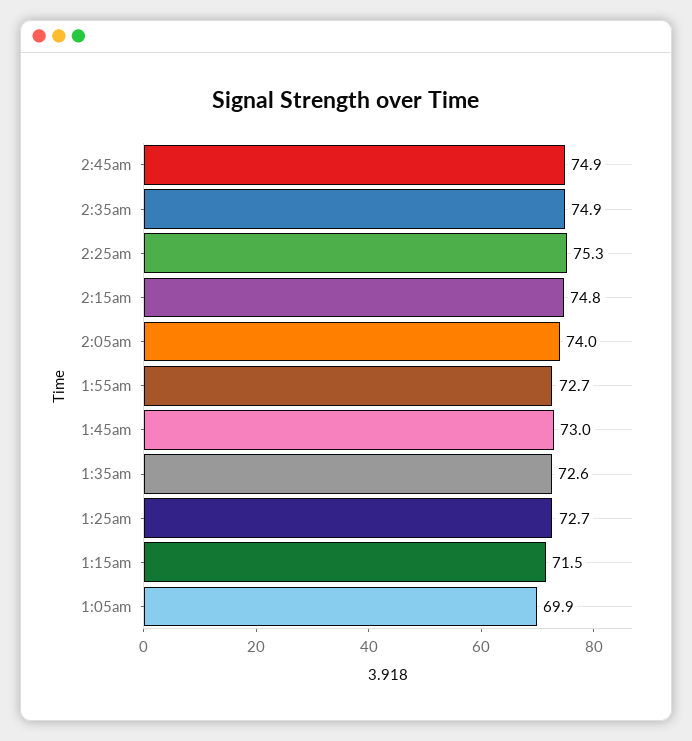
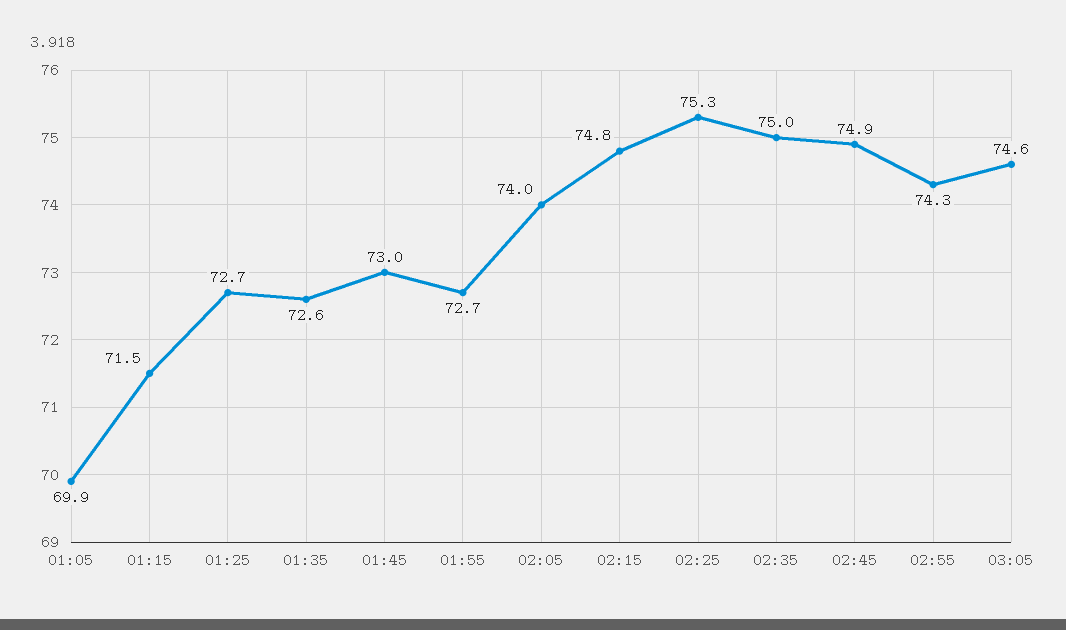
2:35am: 74.9 -> 75
02:55: none -> 74.3
03:05: none -> 74.6

